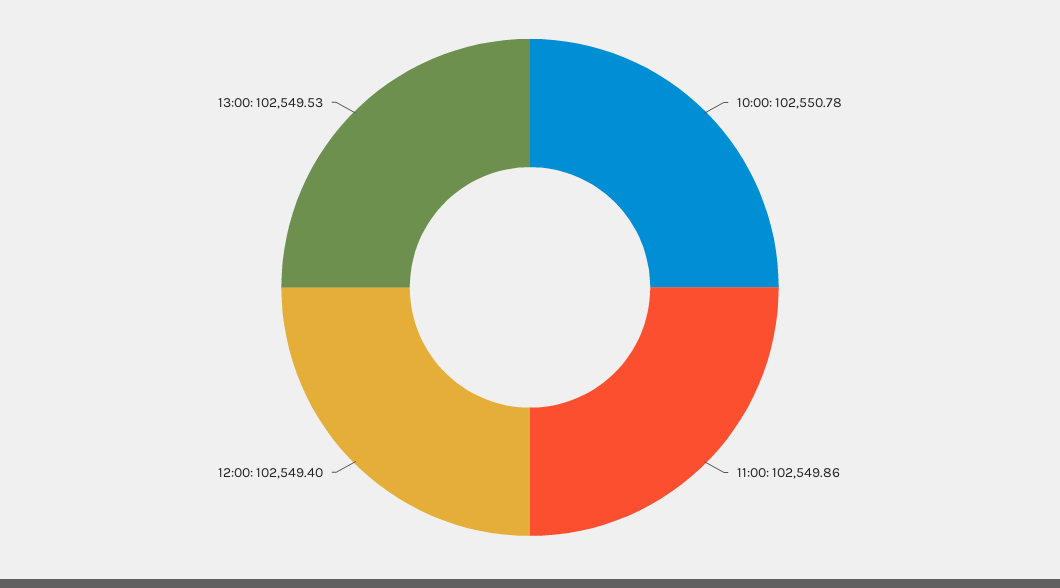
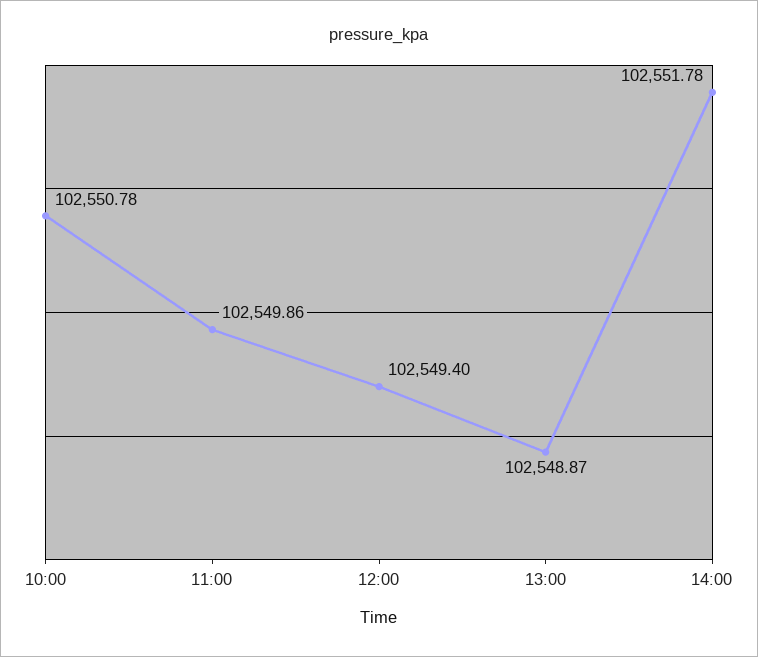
13:00: 102549.53 -> 102548.87
14:00: none -> 102551.78

